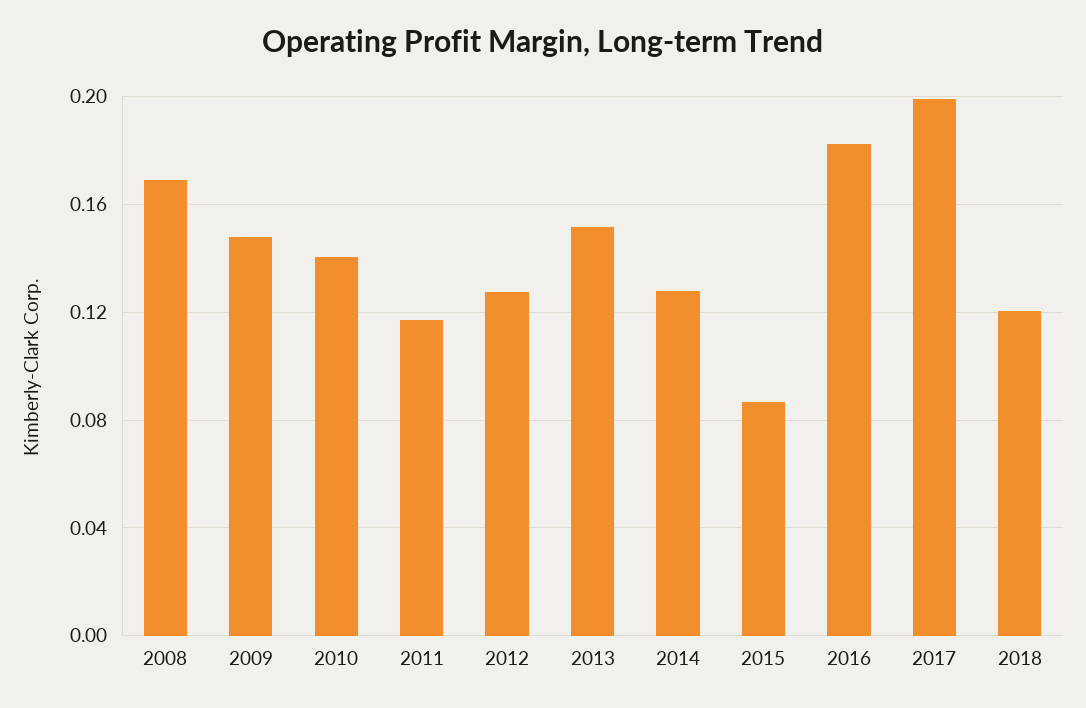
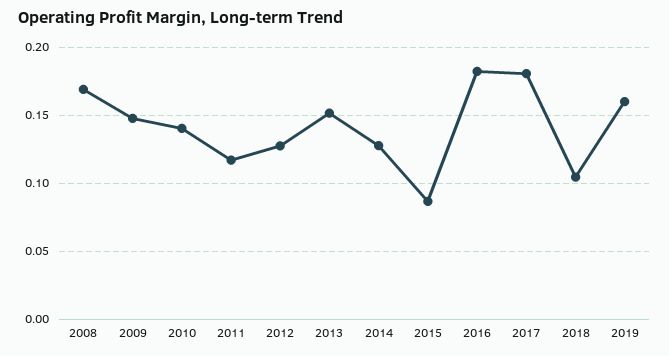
2017: 0.2 -> 0.18
2018: 0.12 -> 0.105
2019: none -> 0.16

